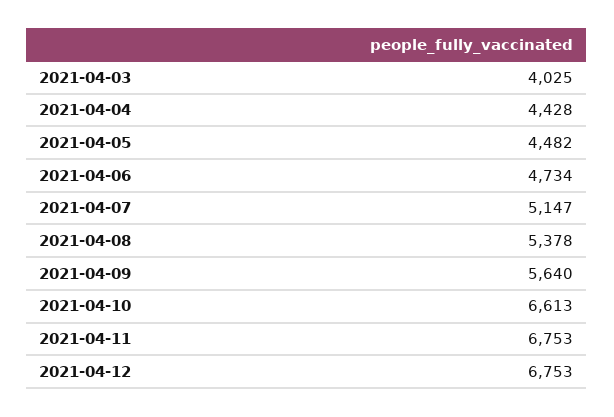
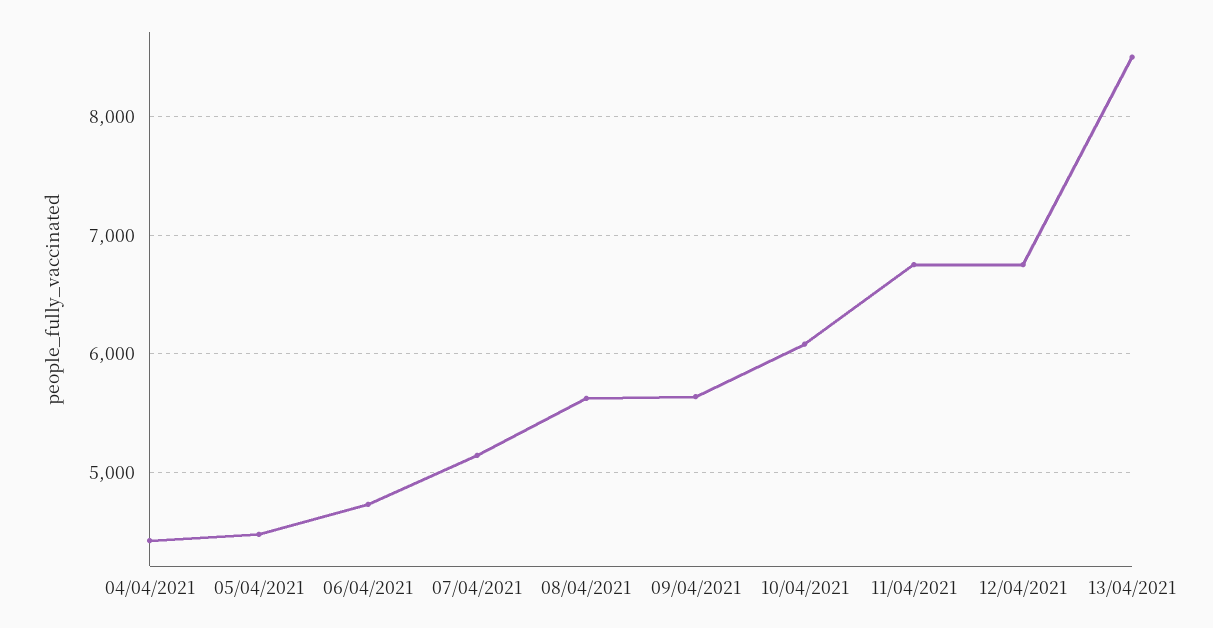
2021-04-03: 4025 -> none
2021-04-08: 5378 -> 5600
2021-04-10: 6613 -> 6100
13/04/2021: none -> 8500

